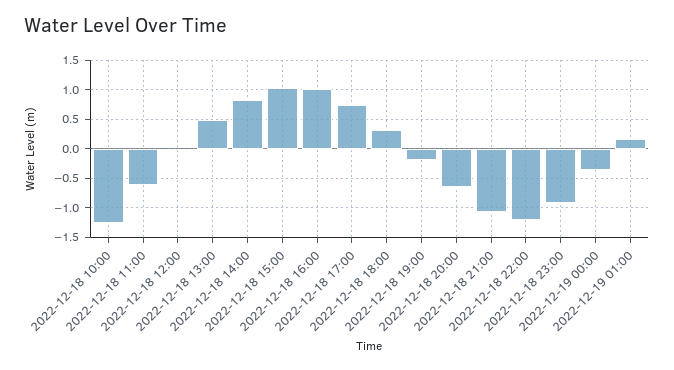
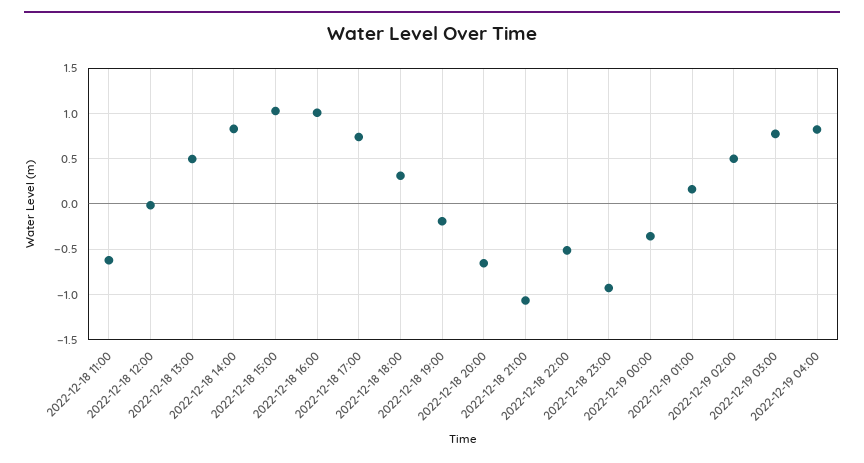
2022-12-18 10:00: -1.25 -> none
2022-12-18 22:00: -1.25 -> -0.5
2022-12-19 02:00: none -> 0.5
2022-12-19 03:00: none -> 0.8
2022-12-19 04:00: none -> 0.8

